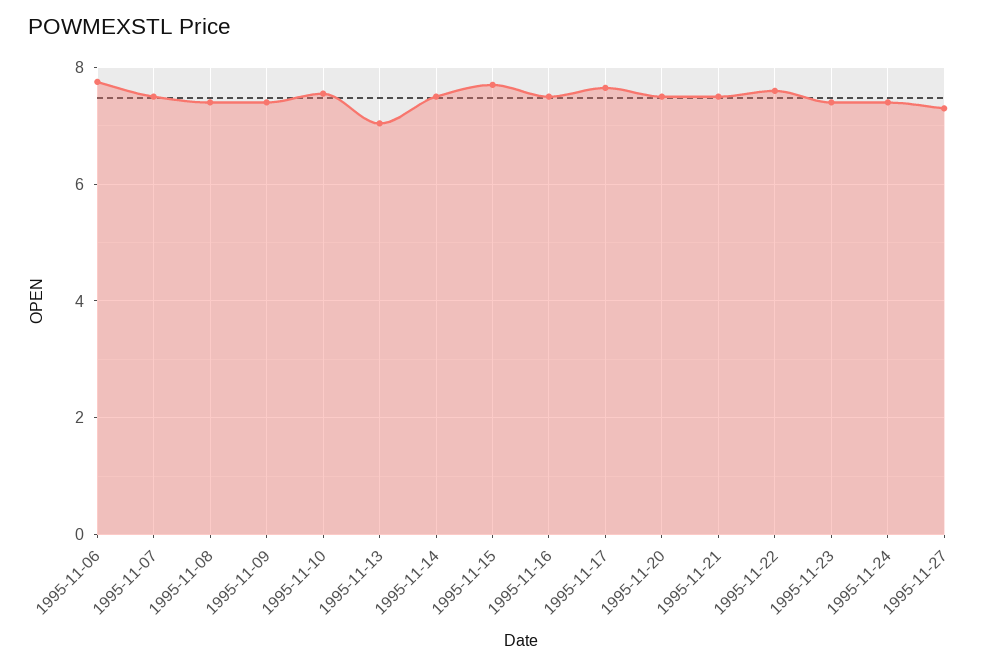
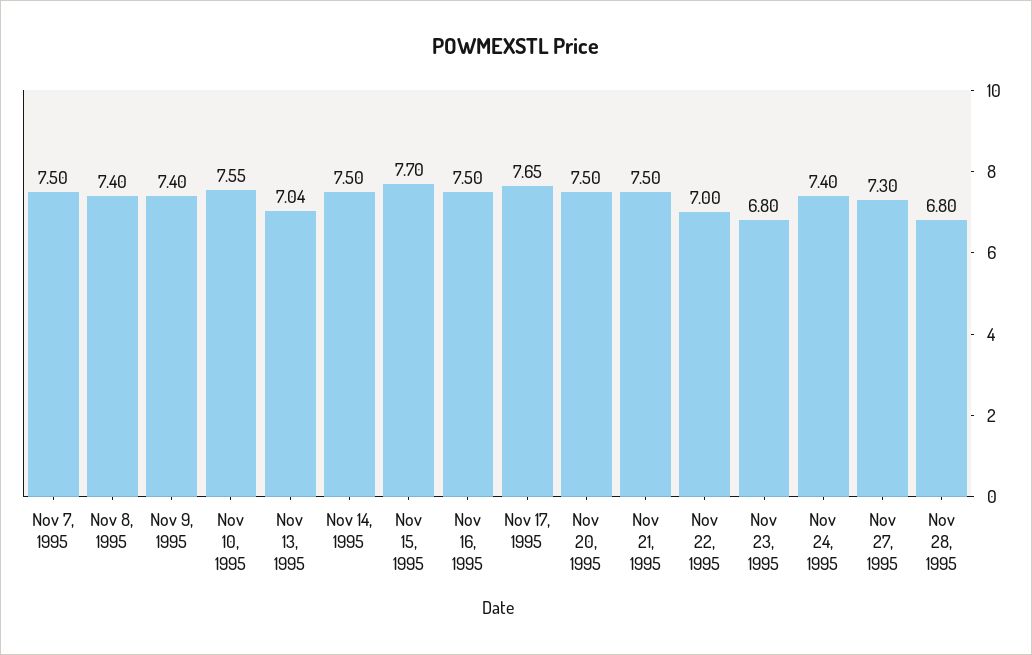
1995-11-06: 7.8 -> none
1995-11-22: 7.6 -> 7
1995-11-23: 7.4 -> 6.8
Nov 28, 1995: none -> 6.8

